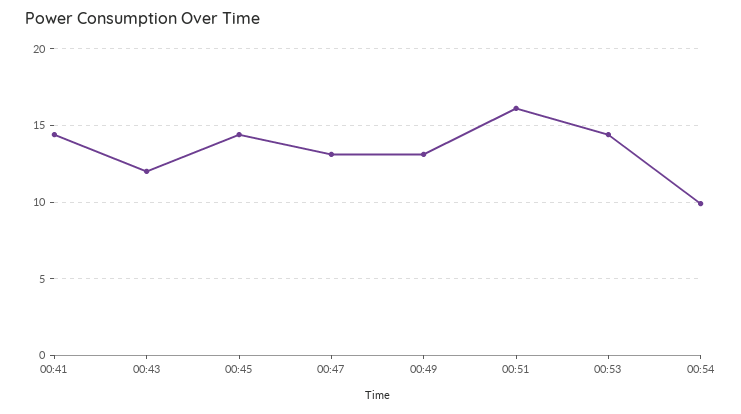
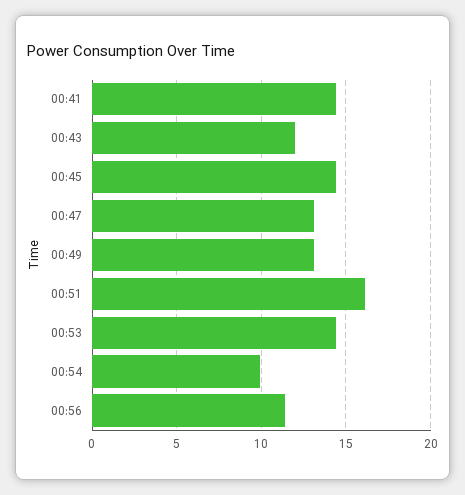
00:56: none -> 11.5

